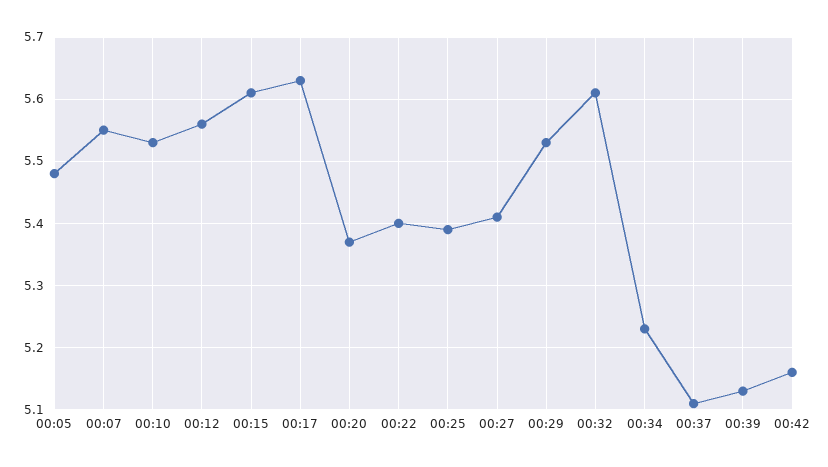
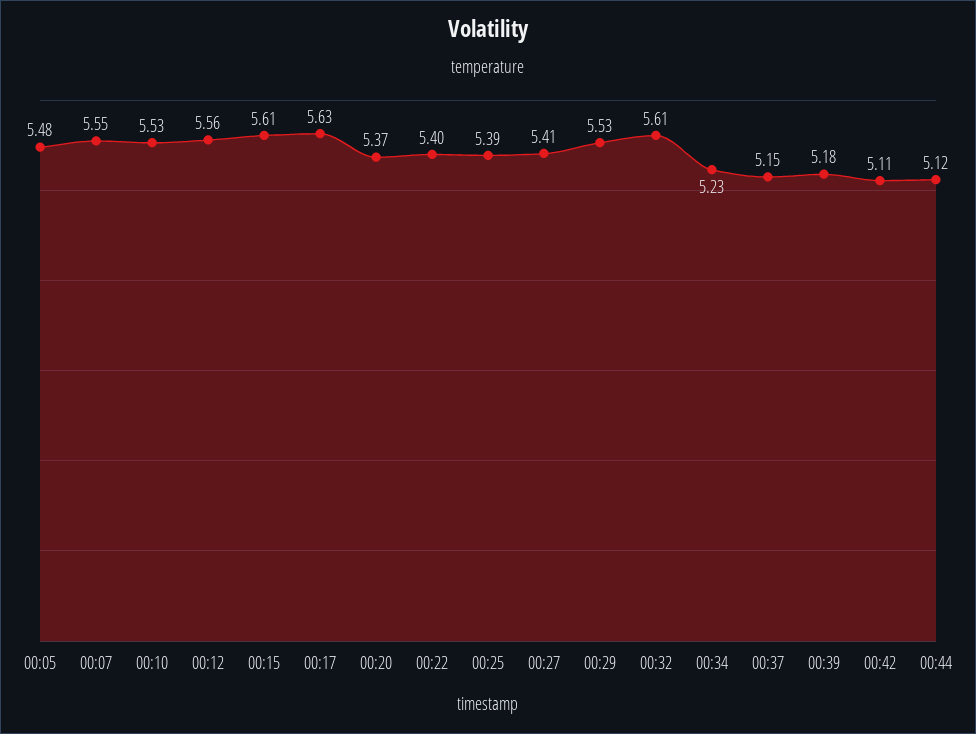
00:37: 5.11 -> 5.15
00:39: 5.13 -> 5.18
00:42: 5.16 -> 5.11
00:44: none -> 5.12

